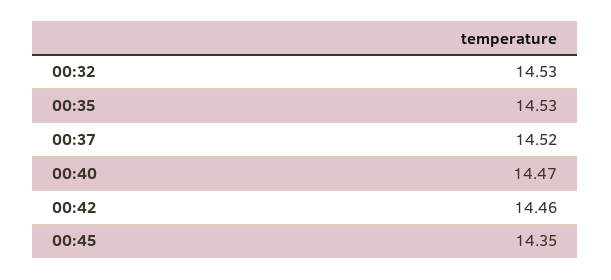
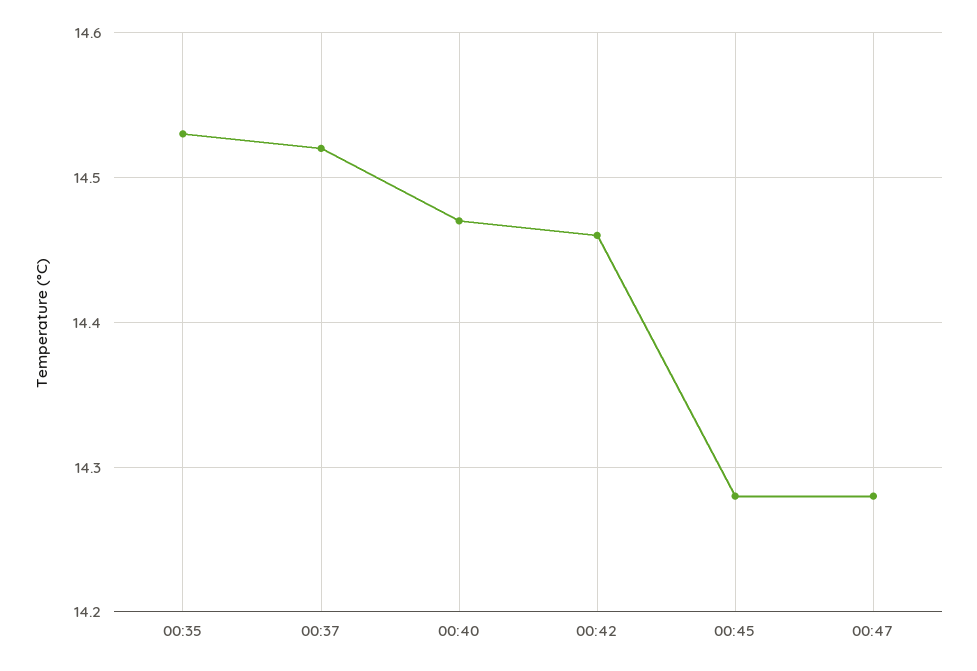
00:32: 14.53 -> none
00:45: 14.35 -> 14.28
00:47: none -> 14.28

